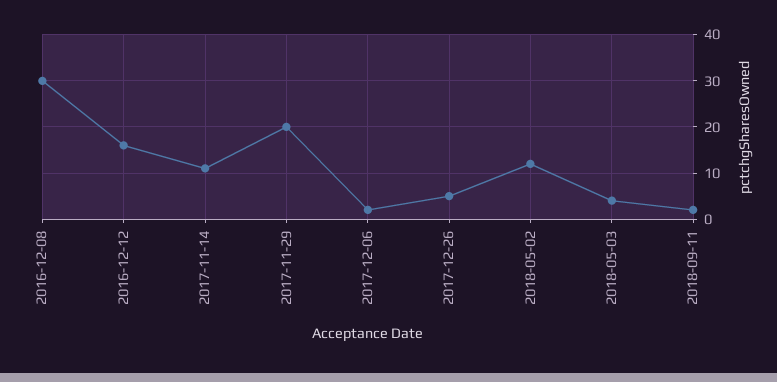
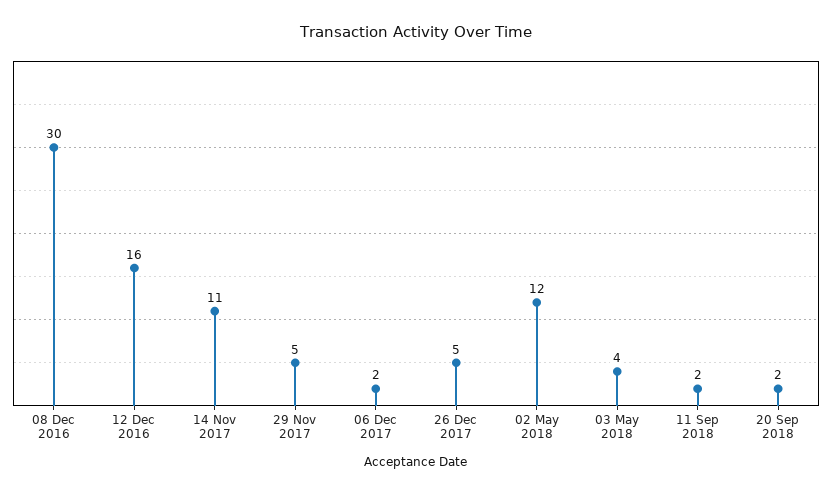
2017-11-29: 20 -> 5
20 Sep 2018: none -> 2

